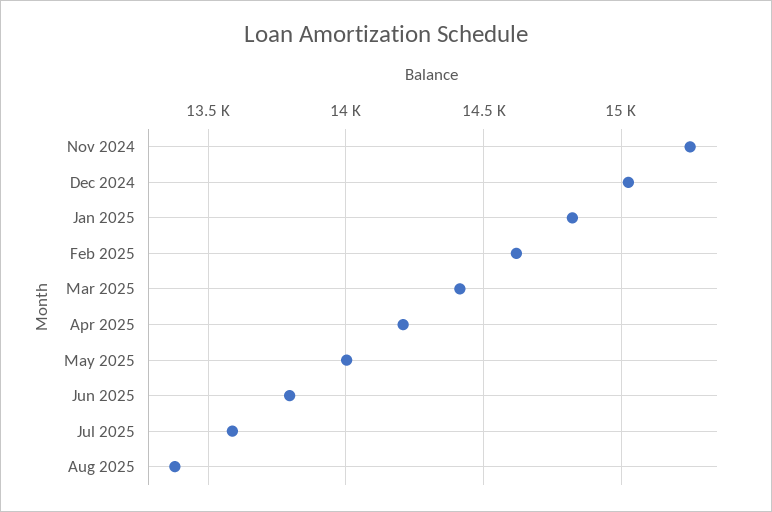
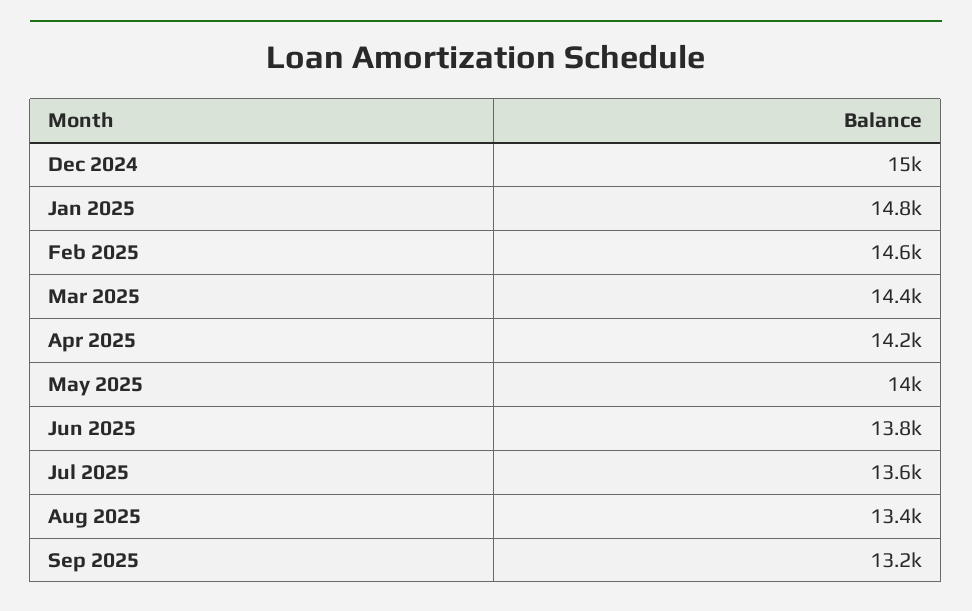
Nov 2024: 15250 -> none
Sep 2025: none -> 13200

